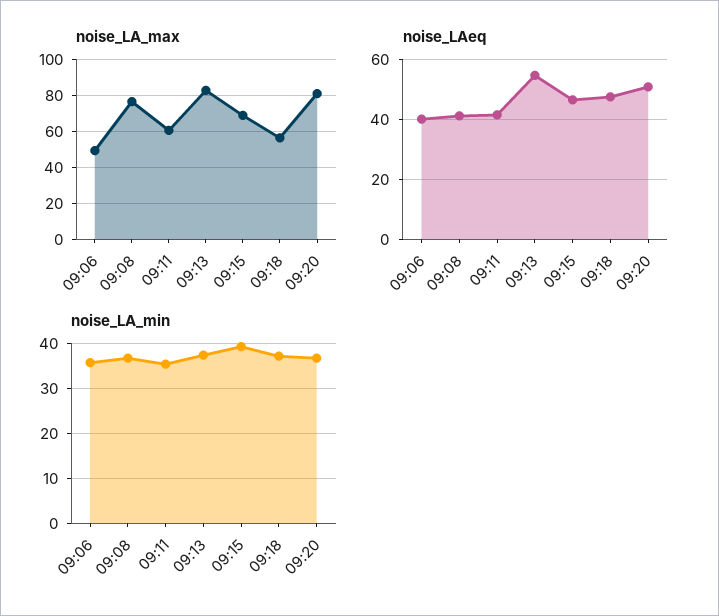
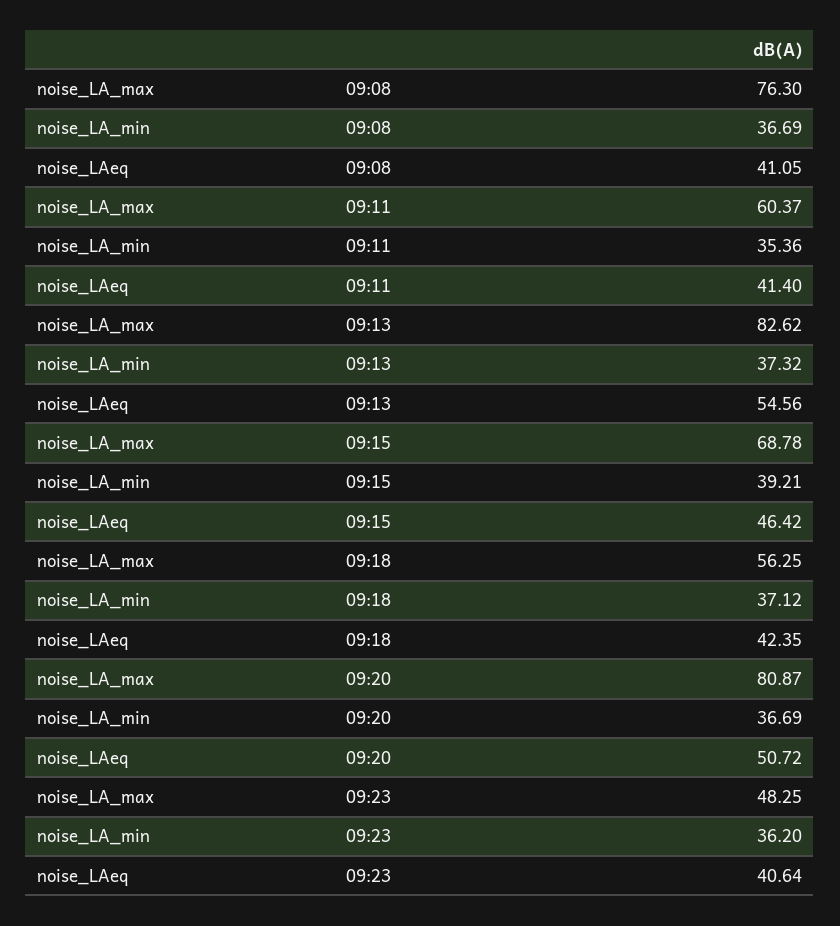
noise_LA_max, 09:06: 50 -> none
noise_LAeq, 09:06: 40 -> none
noise_LAeq, 09:18: 48 -> 42.35
noise_LA_min, 09:06: 36 -> none
noise_LA_max, 09:23: none -> 48.25
noise_LA_min, 09:23: none -> 36.2
noise_LAeq, 09:23: none -> 40.64

